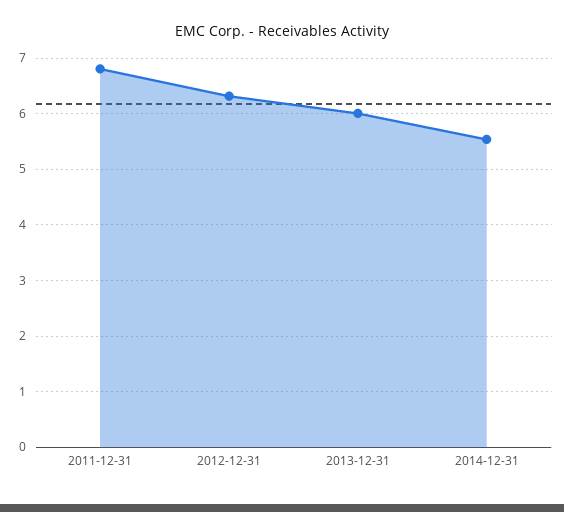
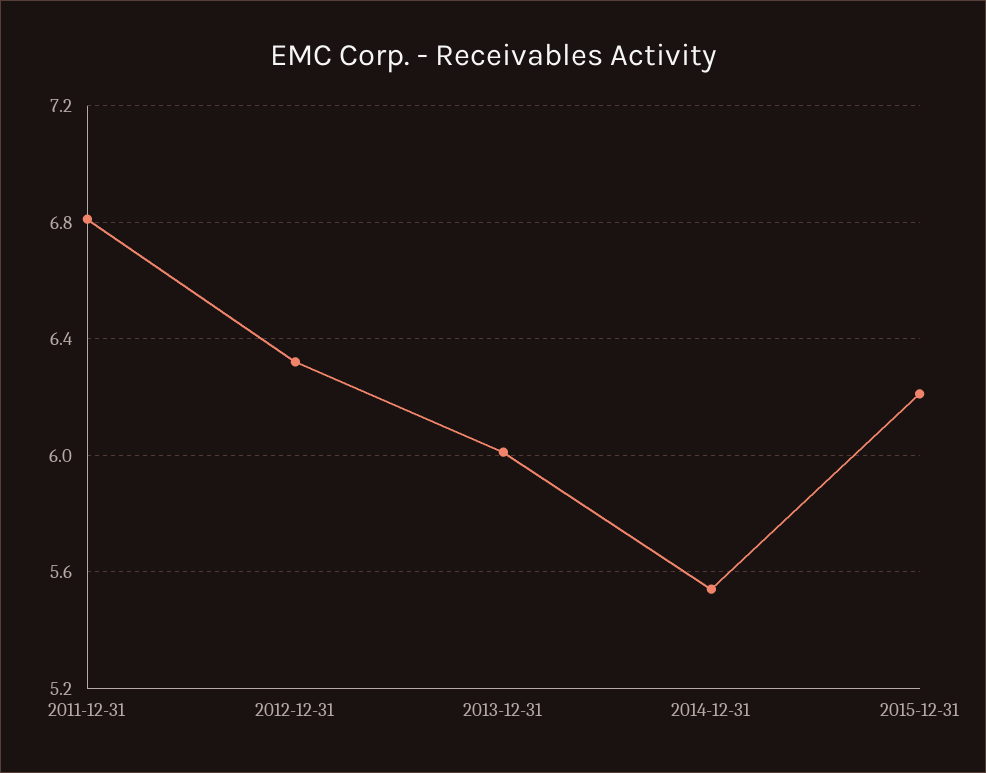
2015-12-31: none -> 6.2

